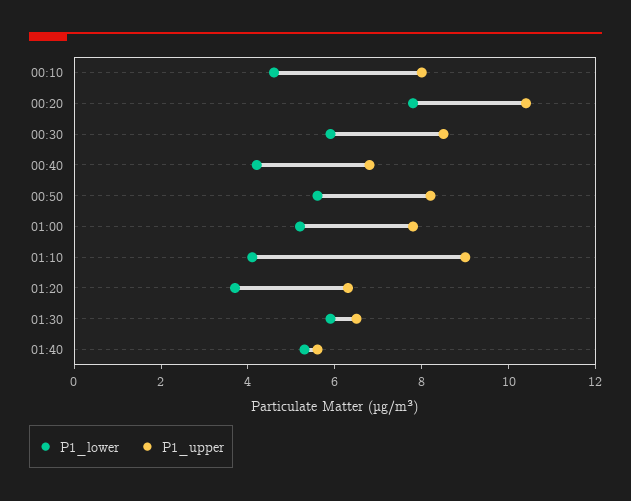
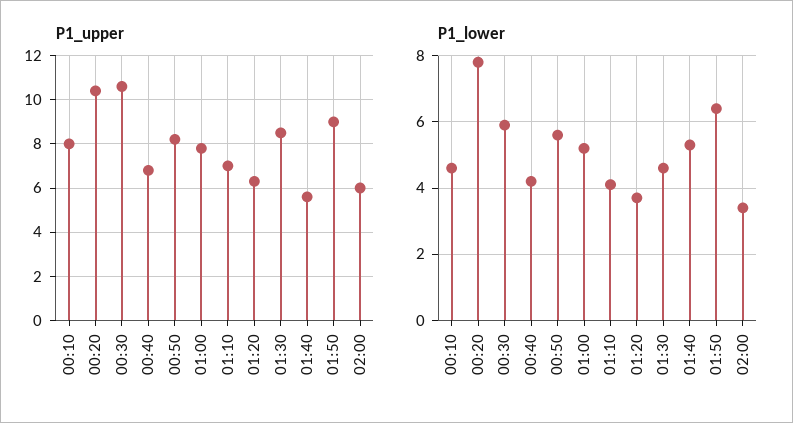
P1_upper, 00:30: 8.5 -> 10.5
P1_upper, 01:10: 9 -> 7
P1_lower, 01:30: 6 -> 4.5
P1_upper, 01:30: 6.5 -> 8.5
P1_upper, 01:50: none -> 9
P1_upper, 02:00: none -> 6
P1_lower, 01:50: none -> 6.5
P1_lower, 02:00: none -> 3.5

